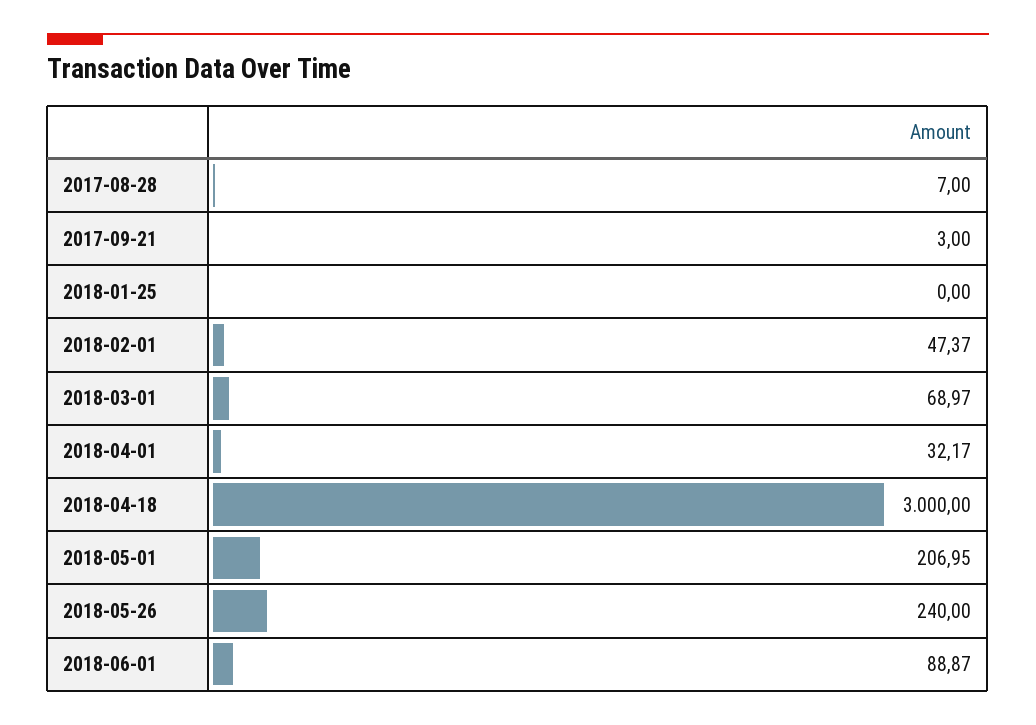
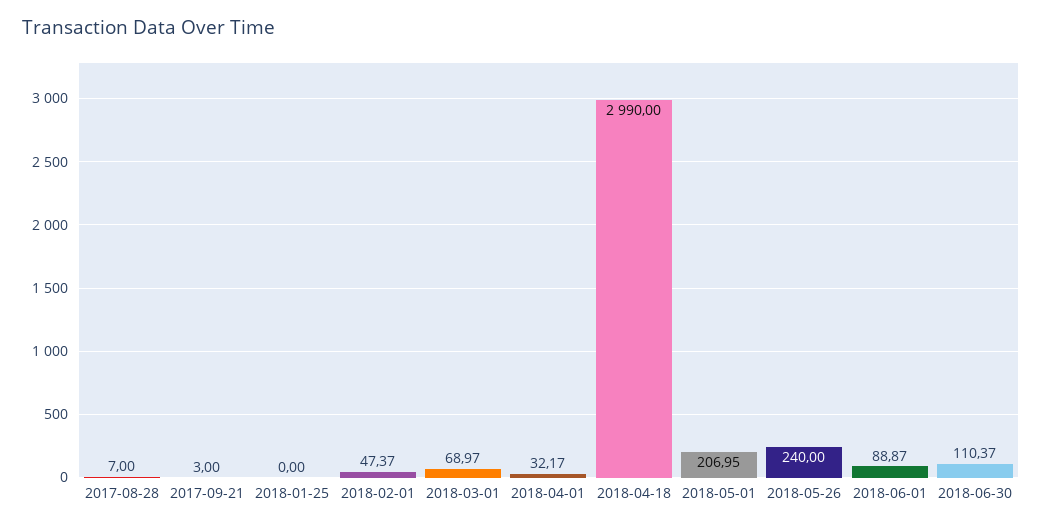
2018-04-18: 3000 -> 2990
2018-06-30: none -> 110.37

